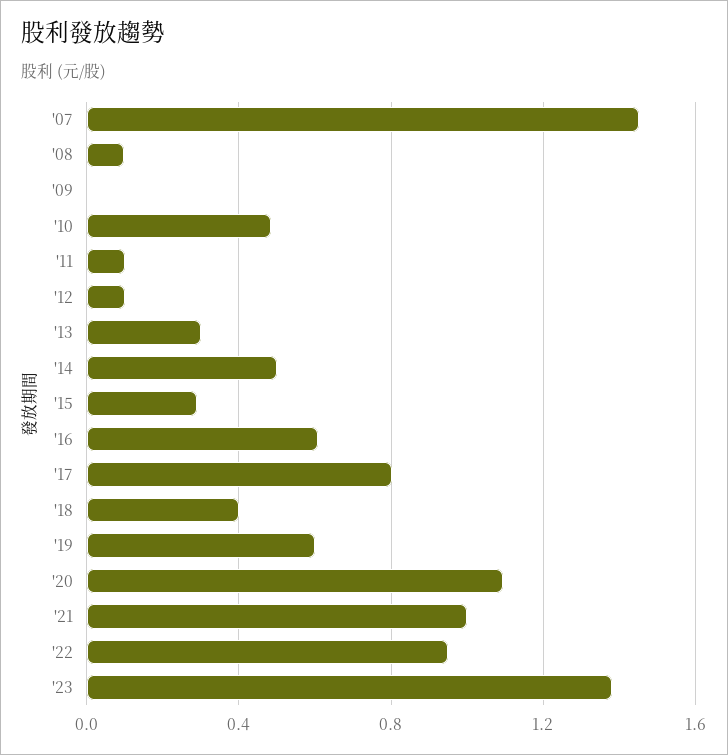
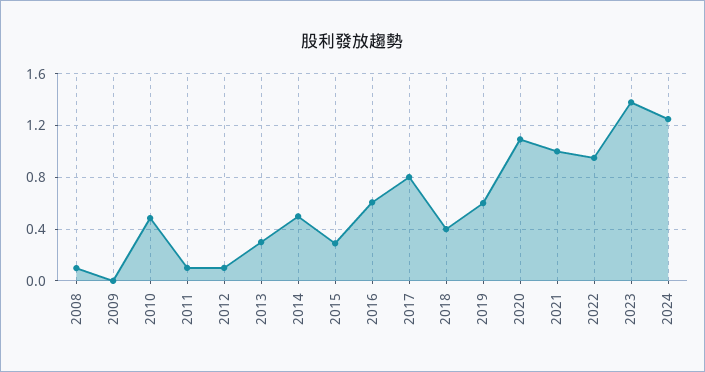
'07: 1.45 -> none
2024: none -> 1.25

